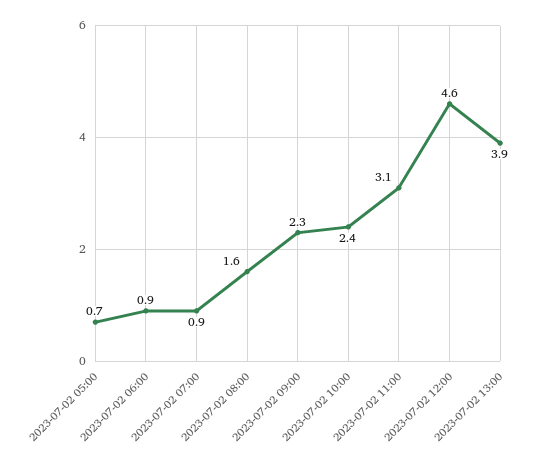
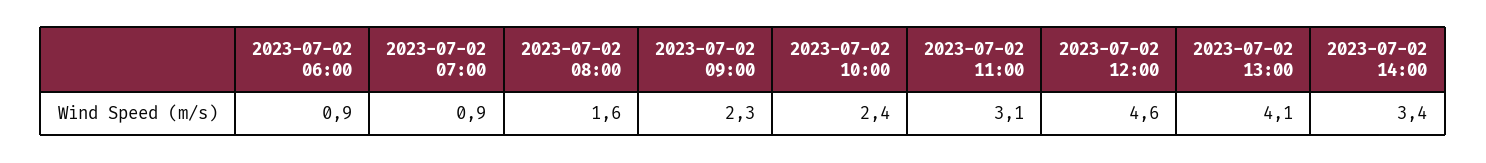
2023-07-02 05:00: 0.7 -> none
2023-07-02 13:00: 3.9 -> 4.1
2023-07-02 14:00: none -> 3.4

